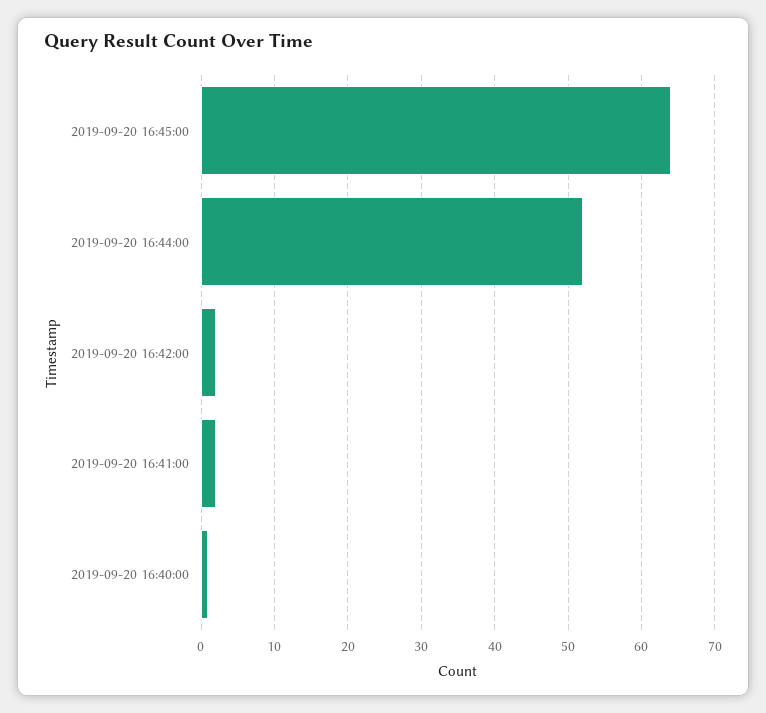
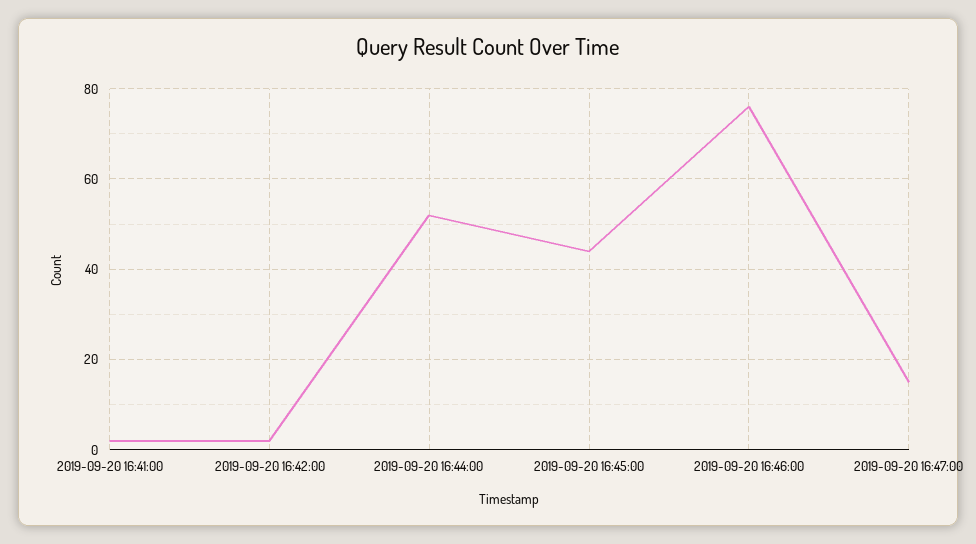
2019-09-20 16:45:00: 64 -> 45
2019-09-20 16:40:00: 1 -> none
2019-09-20 16:46:00: none -> 75
2019-09-20 16:47:00: none -> 15

